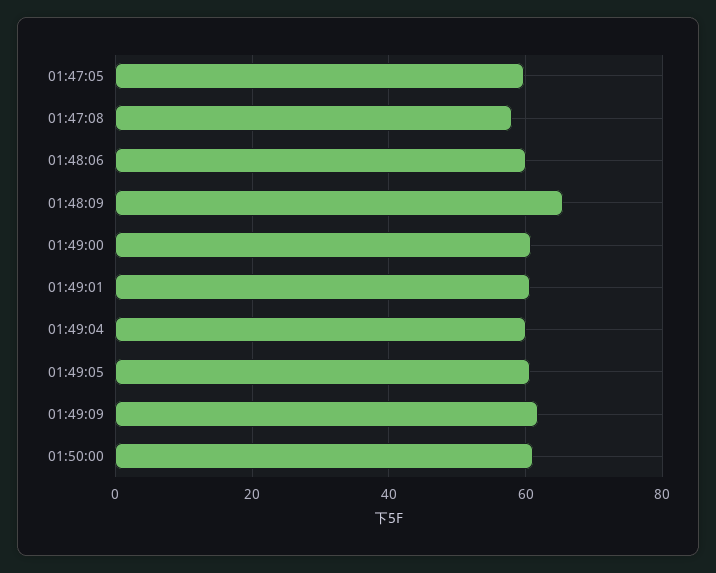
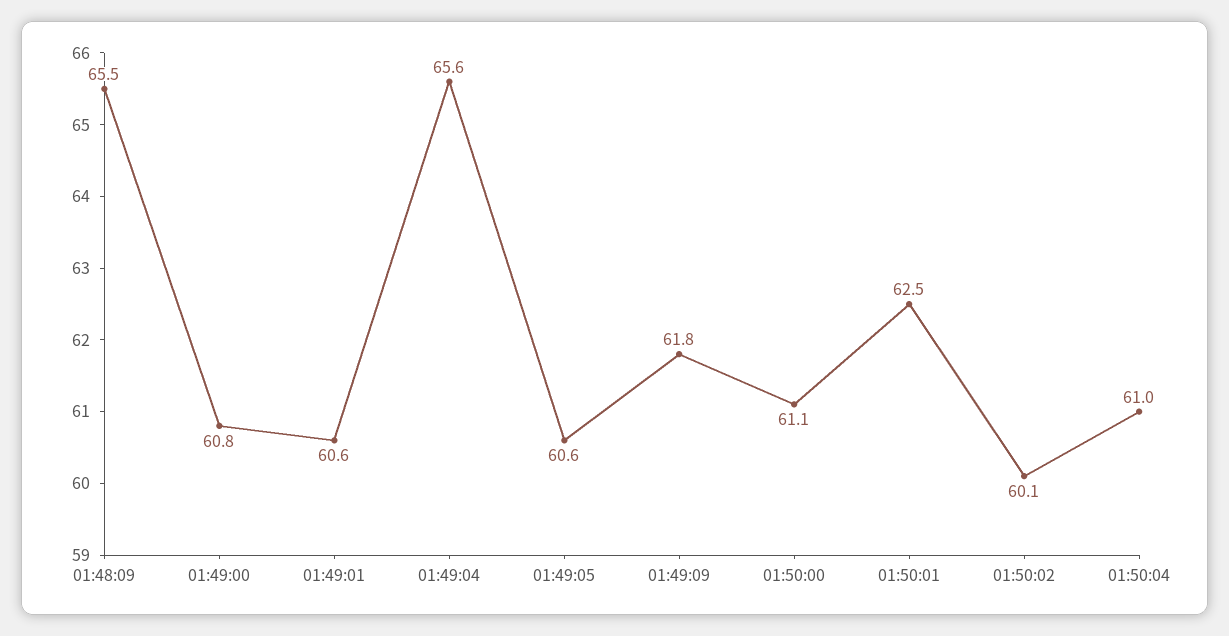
01:47:05: 60 -> none
01:47:08: 58 -> none
01:48:06: 60 -> none
01:49:04: 60 -> 65.6
01:50:01: none -> 62.5
01:50:02: none -> 60.1
01:50:04: none -> 61

